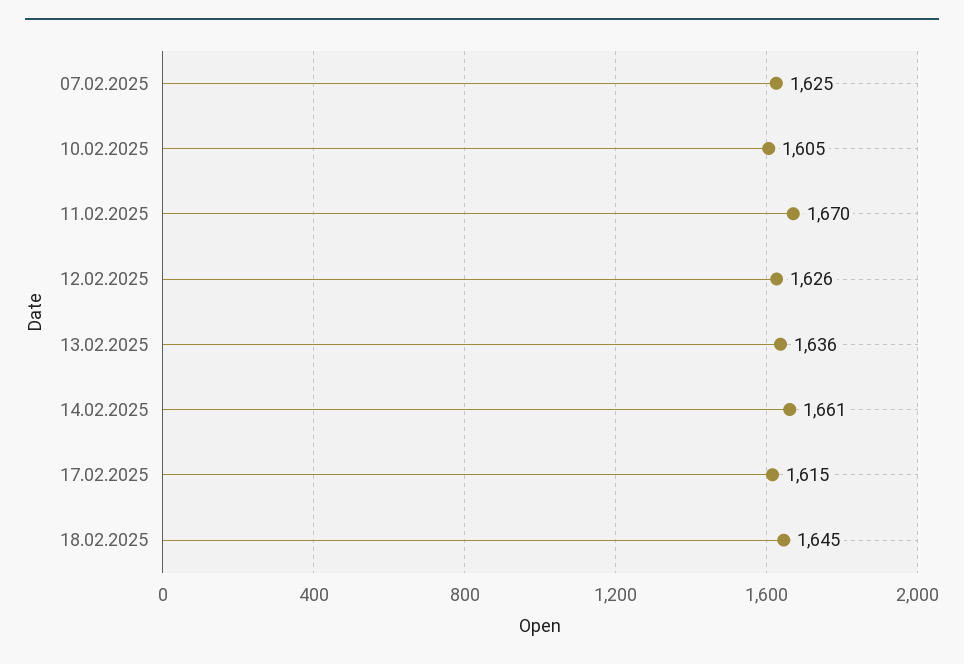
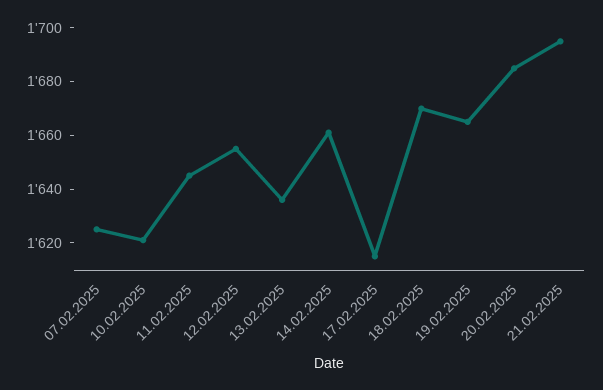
10.02.2025: 1605 -> 1620
11.02.2025: 1670 -> 1645
12.02.2025: 1626 -> 1655
18.02.2025: 1645 -> 1670
19.02.2025: none -> 1665
20.02.2025: none -> 1685
21.02.2025: none -> 1695

